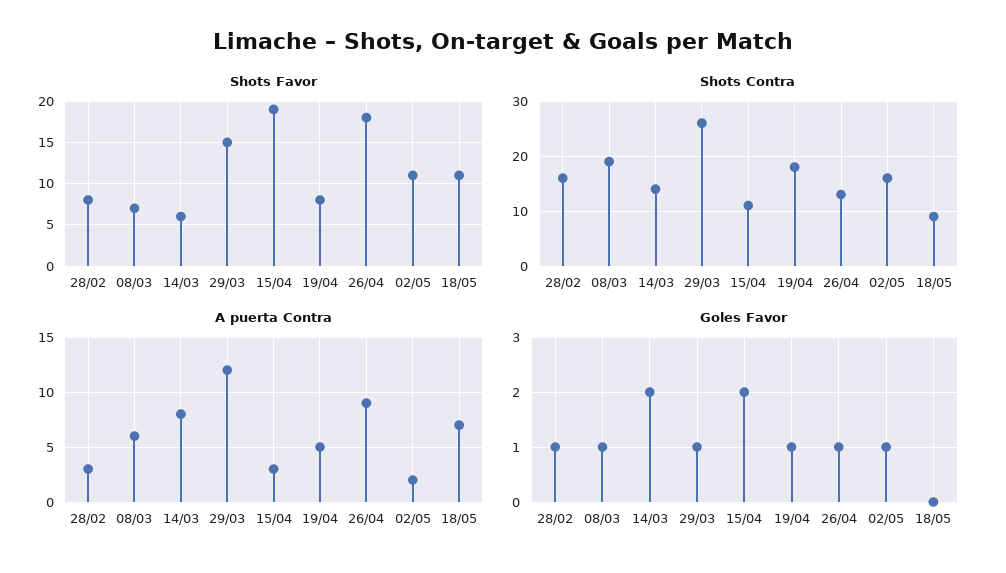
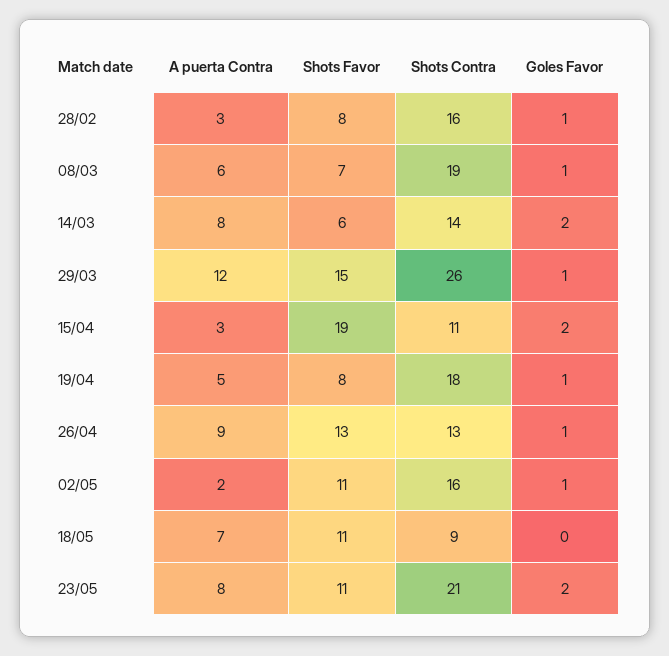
Shots Favor, 26/04: 18 -> 13
A puerta Contra, 23/05: none -> 8
Shots Favor, 23/05: none -> 11
Shots Contra, 23/05: none -> 21
Goles Favor, 23/05: none -> 2

